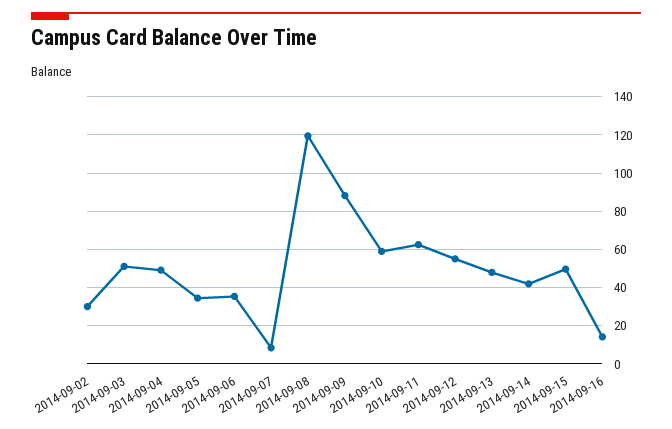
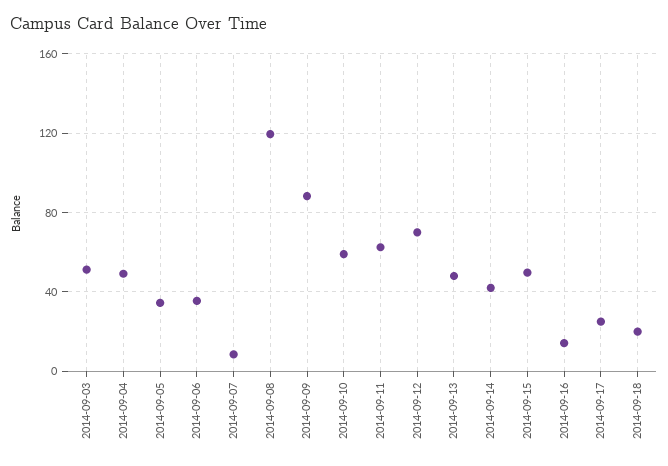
2014-09-02: 30 -> none
2014-09-12: 55 -> 70
2014-09-17: none -> 25
2014-09-18: none -> 20

